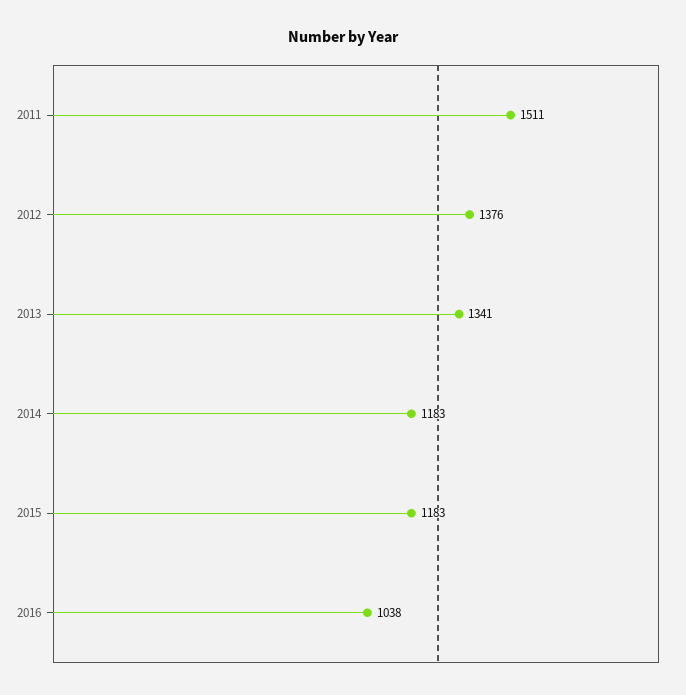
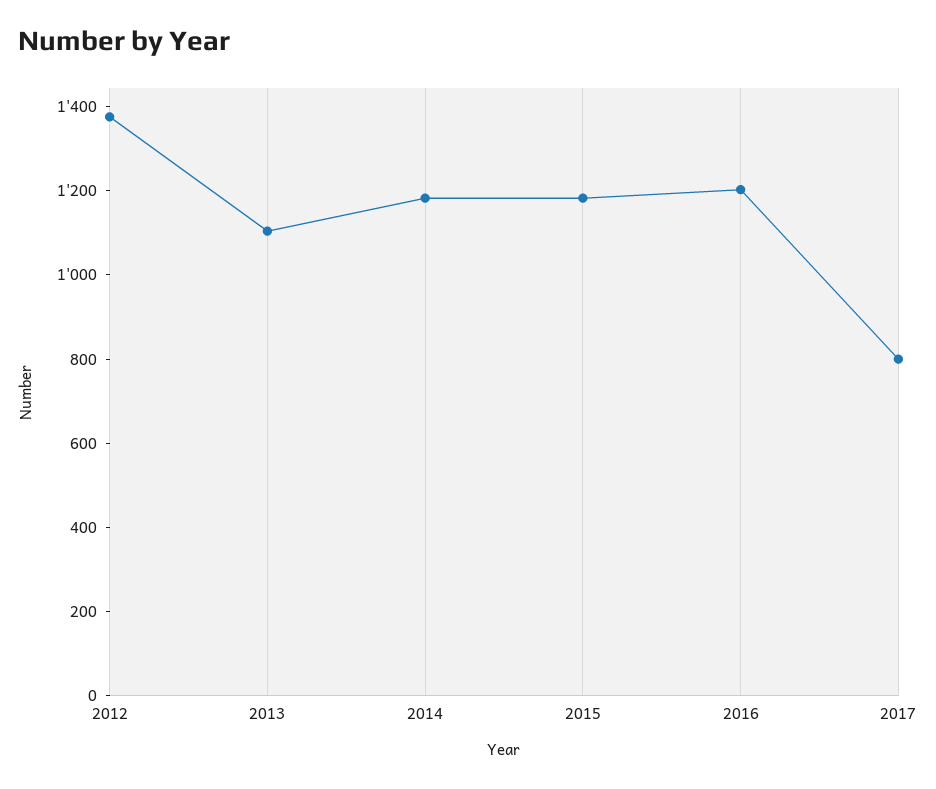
2011: 1511 -> none
2013: 1341 -> 1100
2016: 1038 -> 1200
2017: none -> 800

